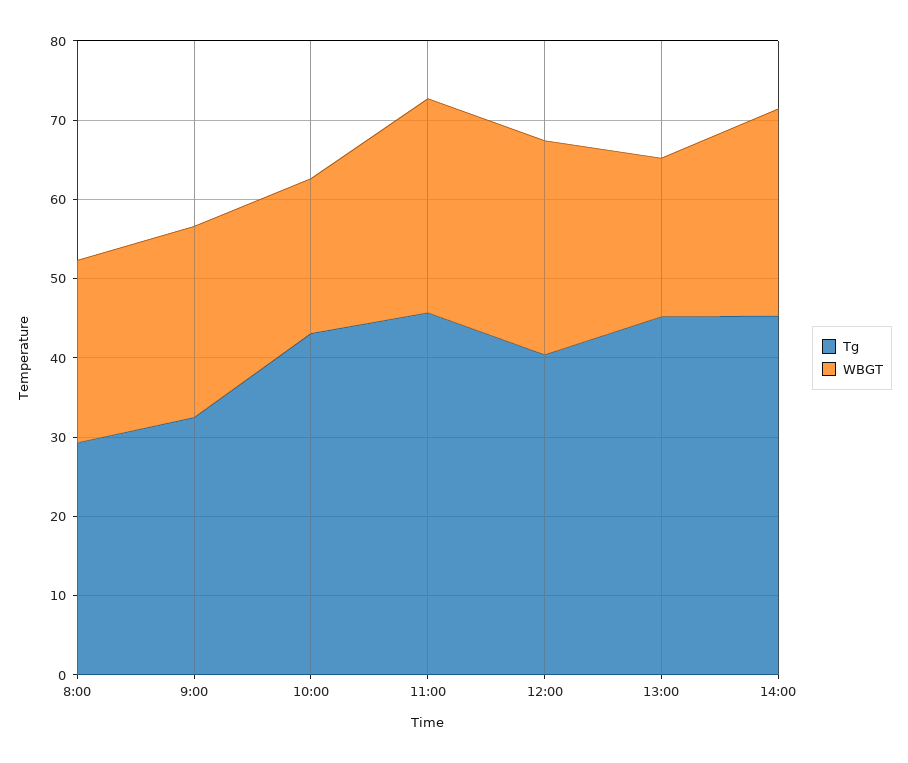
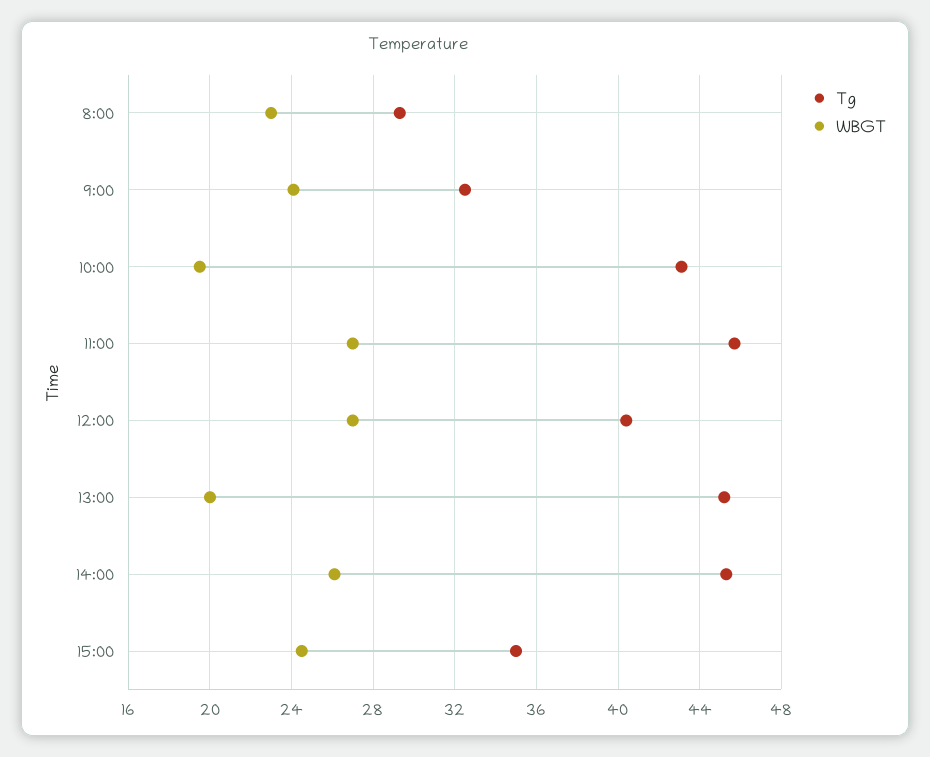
Tg, 15:00: none -> 35
WBGT, 15:00: none -> 24.5

